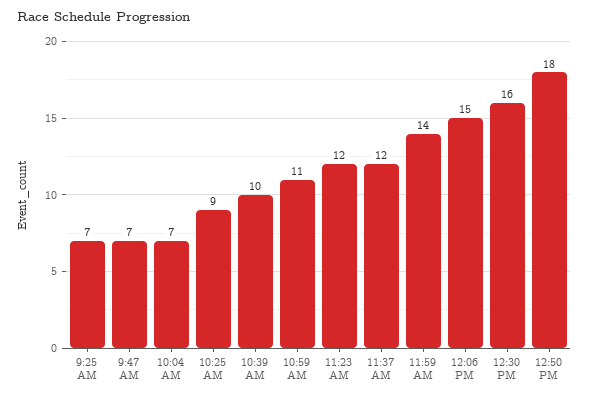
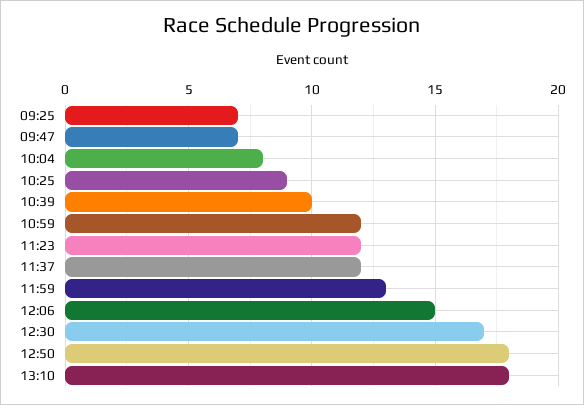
10:04 AM: 7 -> 8
10:59 AM: 11 -> 12
11:59 AM: 14 -> 13
12:30 PM: 16 -> 17
13:10: none -> 18

